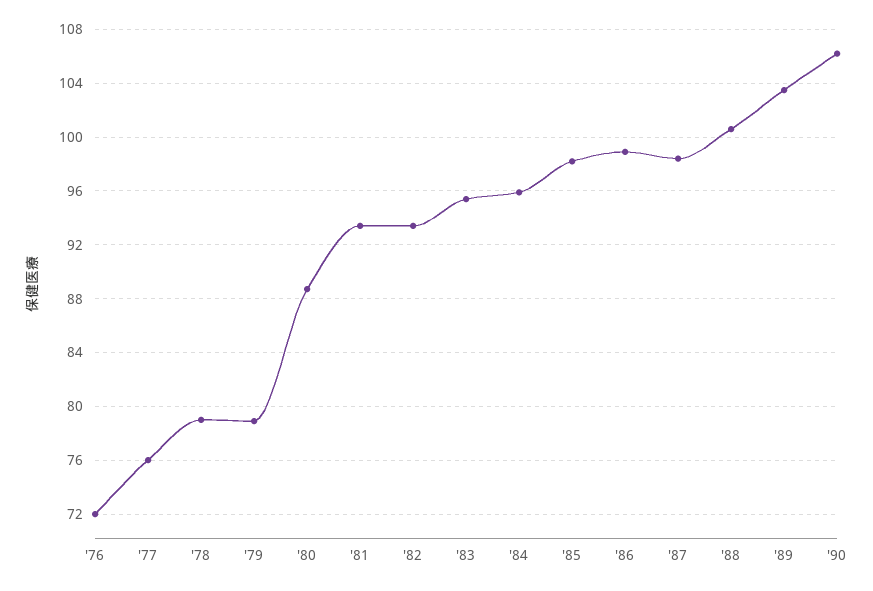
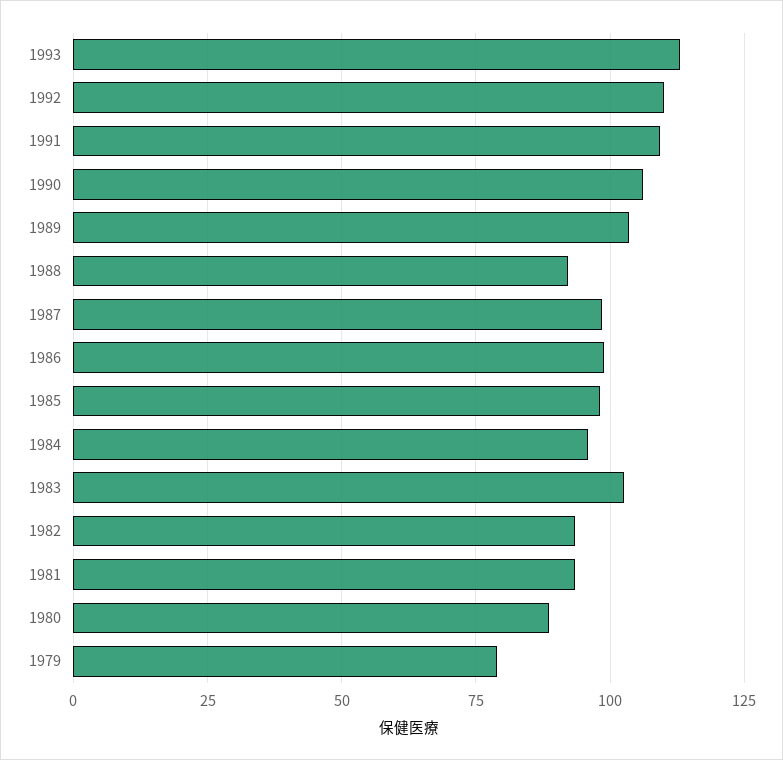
'76: 72 -> none
'77: 76 -> none
'78: 79 -> none
'83: 95.5 -> 102.5
'88: 100.5 -> 92.5
1993: none -> 112.5
1992: none -> 110
1991: none -> 110

